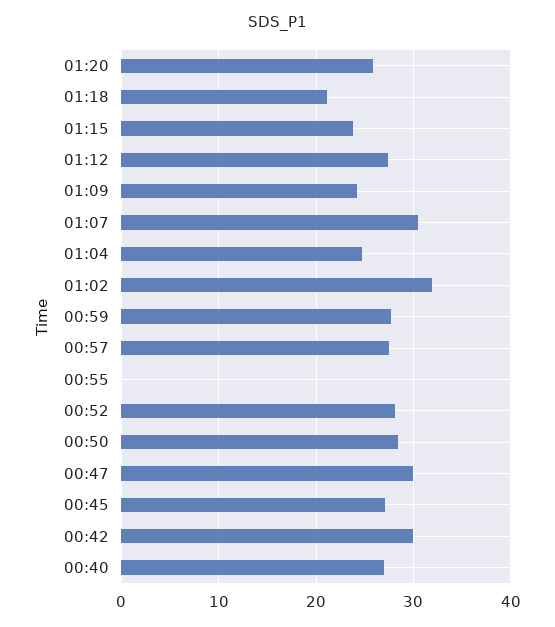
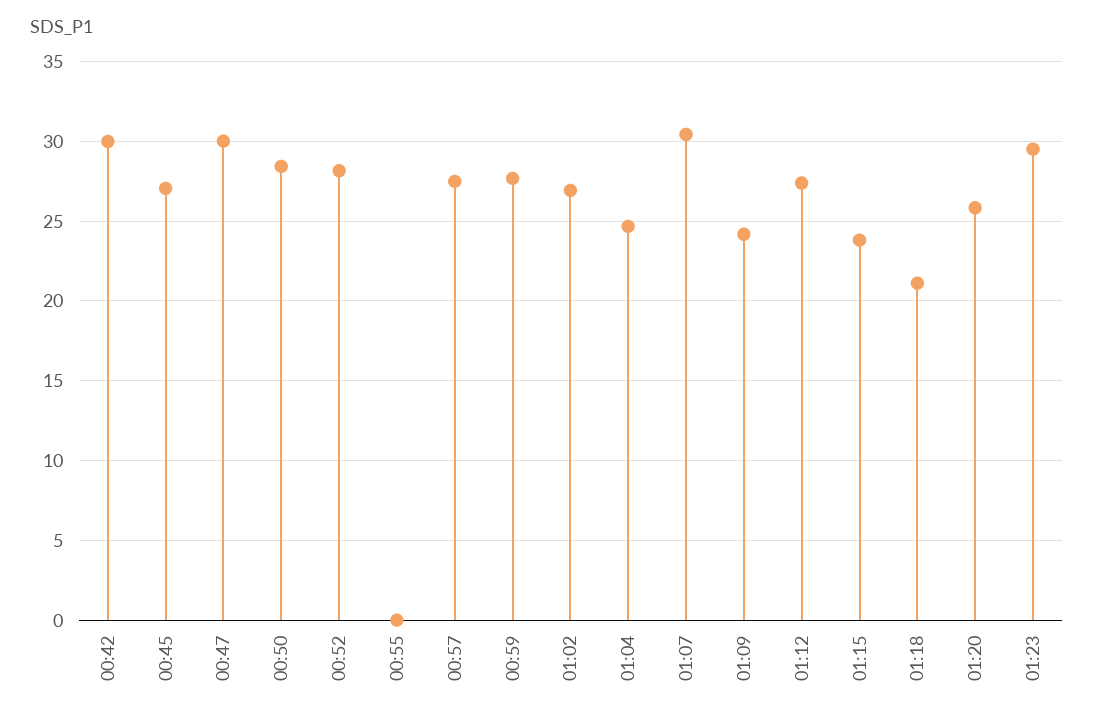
01:02: 32 -> 27
00:40: 27 -> none
01:23: none -> 29.5

